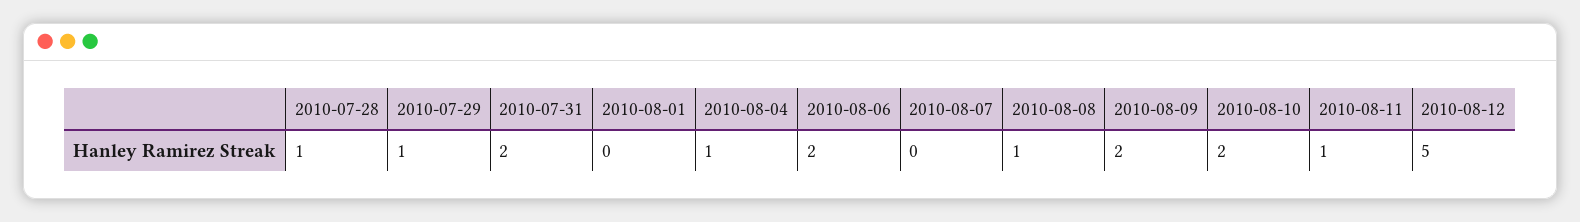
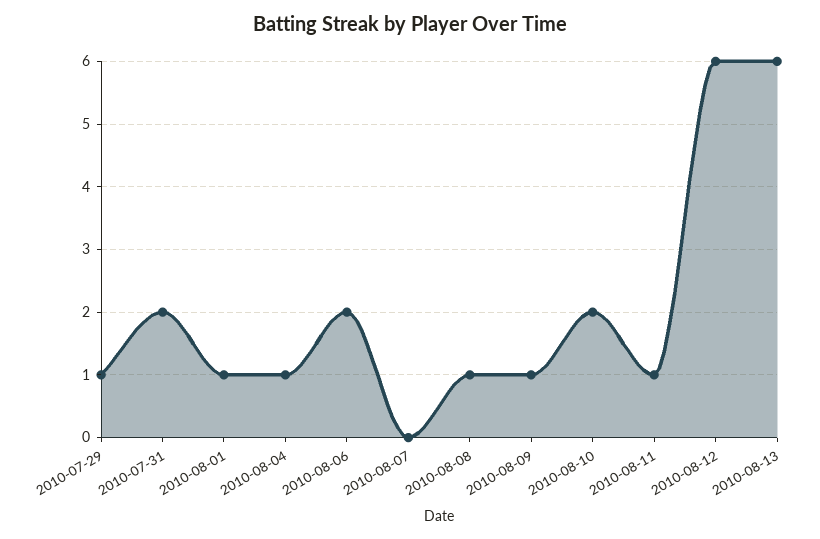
2010-07-28: 1 -> none
2010-08-01: 0 -> 1
2010-08-09: 2 -> 1
2010-08-12: 5 -> 6
2010-08-13: none -> 6

